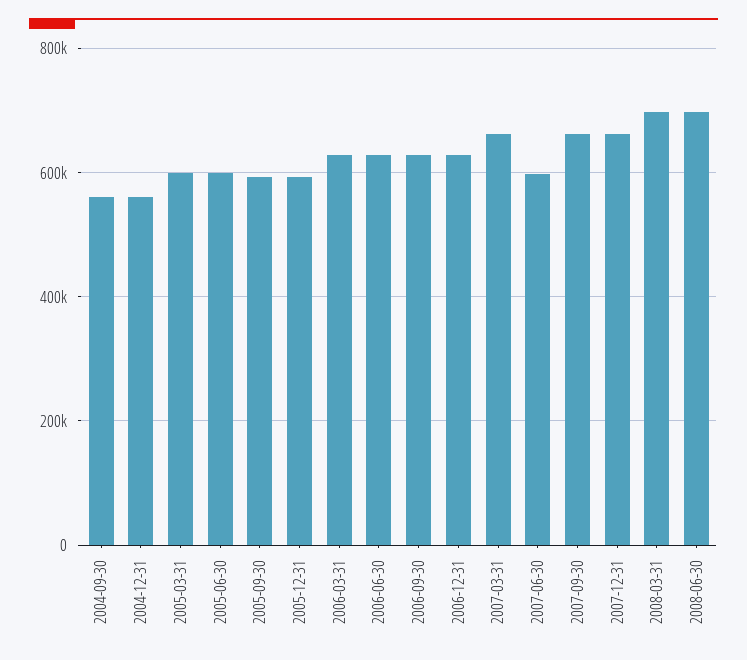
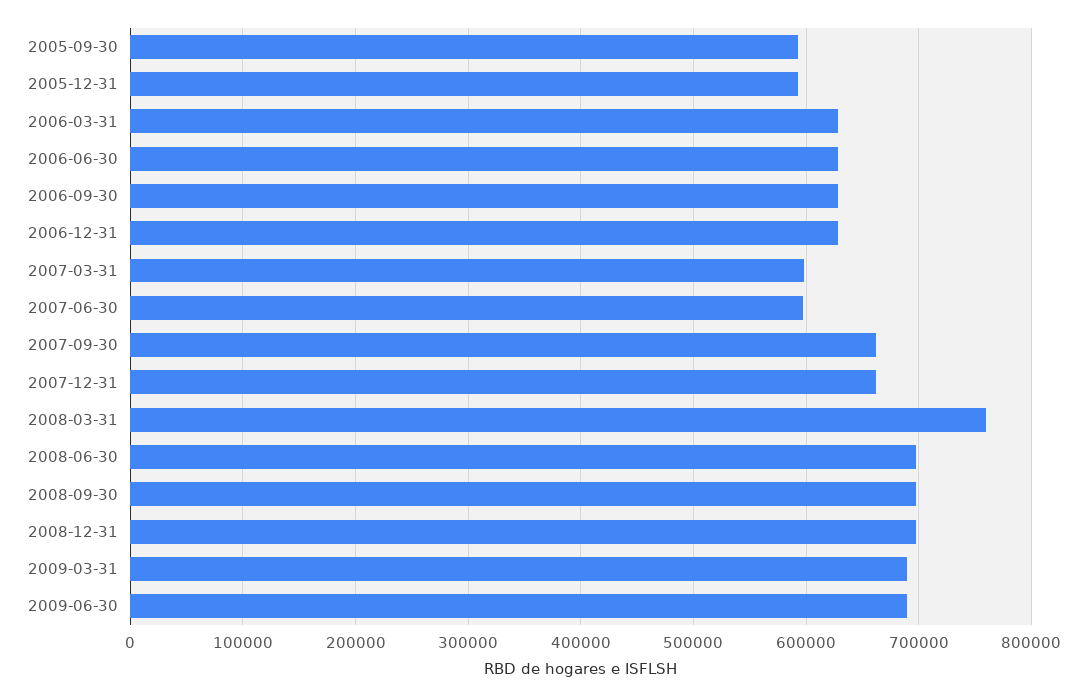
2004-09-30: 560000 -> none
2004-12-31: 560000 -> none
2005-03-31: 600000 -> none
2005-06-30: 600000 -> none
2007-03-31: 660000 -> 600000
2008-03-31: 700000 -> 760000
2008-09-30: none -> 700000
2008-12-31: none -> 700000
2009-03-31: none -> 690000
2009-06-30: none -> 690000

